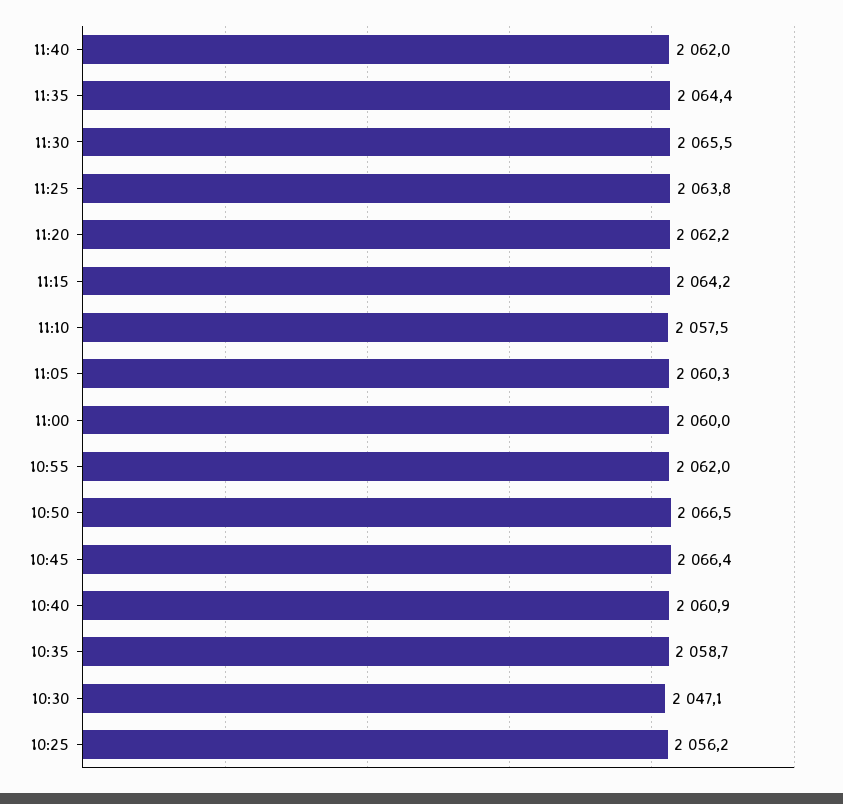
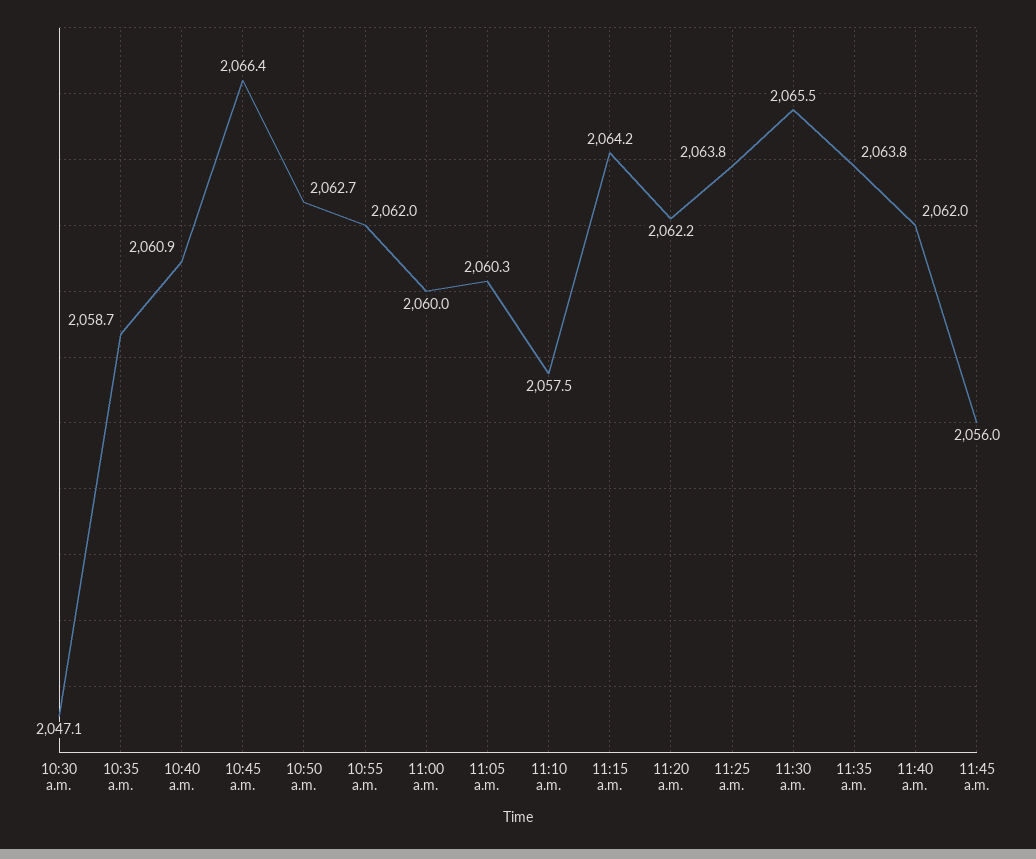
11:35: 2064.4 -> 2063.8
10:50: 2066.5 -> 2062.7
10:25: 2056.2 -> none
11:45 a.m.: none -> 2056

